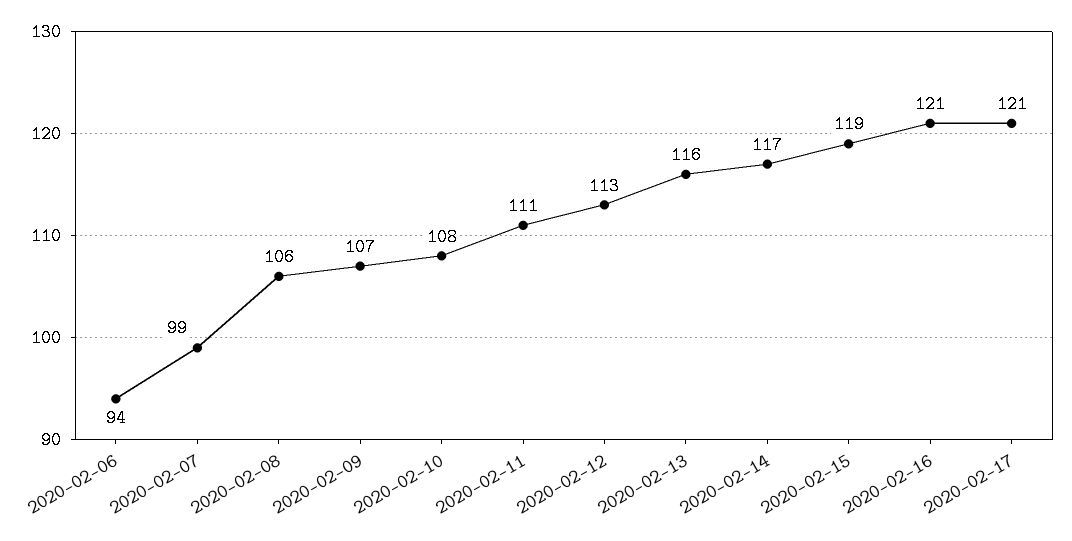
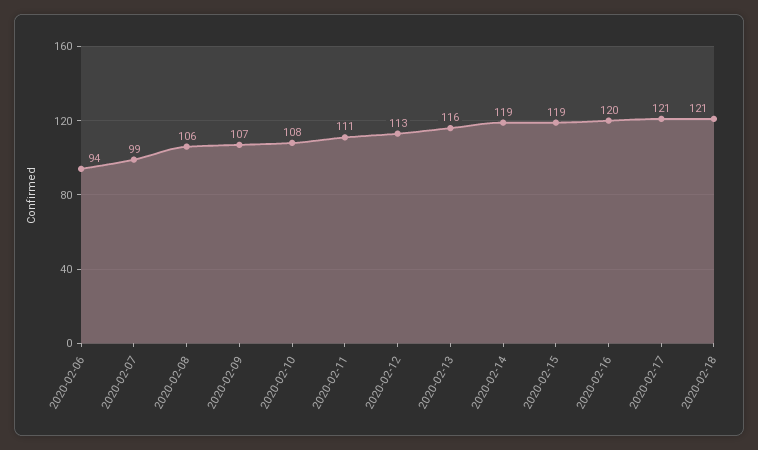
2020-02-14: 117 -> 119
2020-02-16: 121 -> 120
2020-02-18: none -> 121

